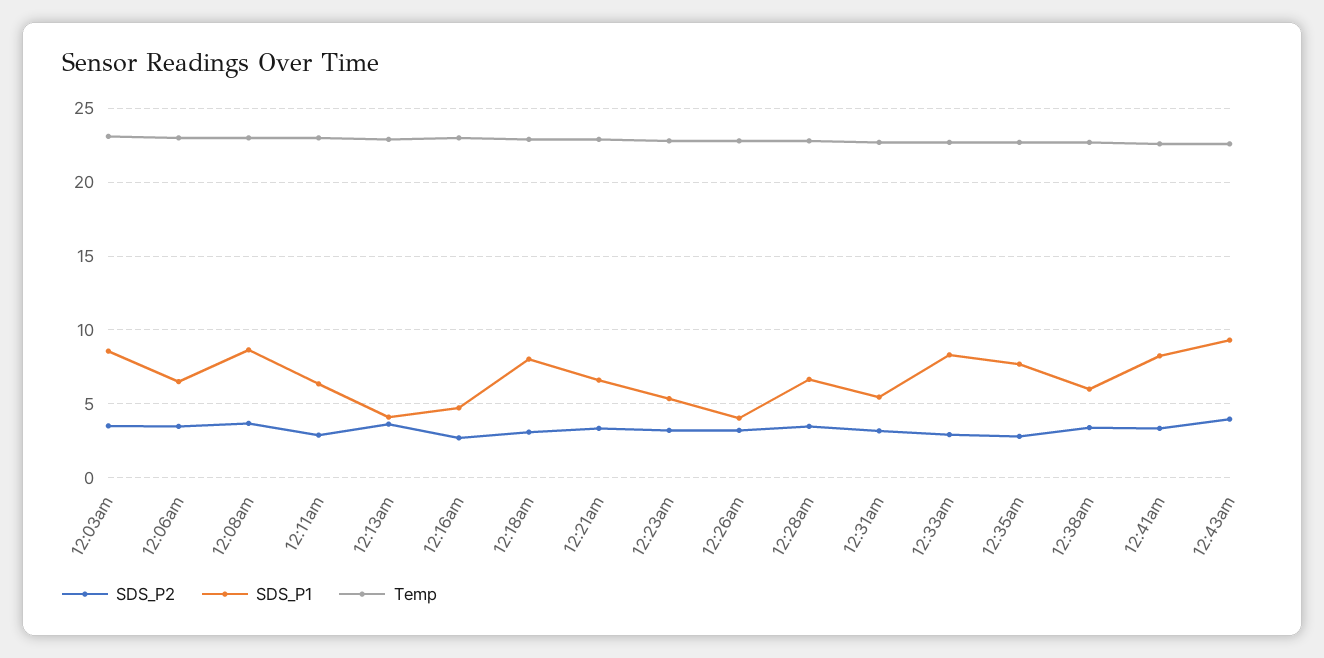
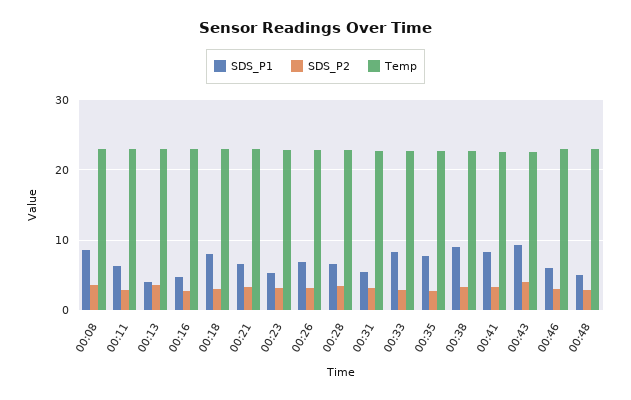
SDS_P2, 12:03am: 3.5 -> none
SDS_P1, 12:03am: 8.5 -> none
Temp, 12:03am: 23 -> none
SDS_P2, 12:06am: 3.5 -> none
SDS_P1, 12:06am: 6.5 -> none
Temp, 12:06am: 23 -> none
SDS_P1, 12:26am: 4 -> 7
SDS_P1, 12:38am: 6 -> 9
SDS_P1, 00:46: none -> 6
SDS_P2, 00:46: none -> 3
Temp, 00:46: none -> 23
SDS_P1, 00:48: none -> 5
SDS_P2, 00:48: none -> 3
Temp, 00:48: none -> 23

